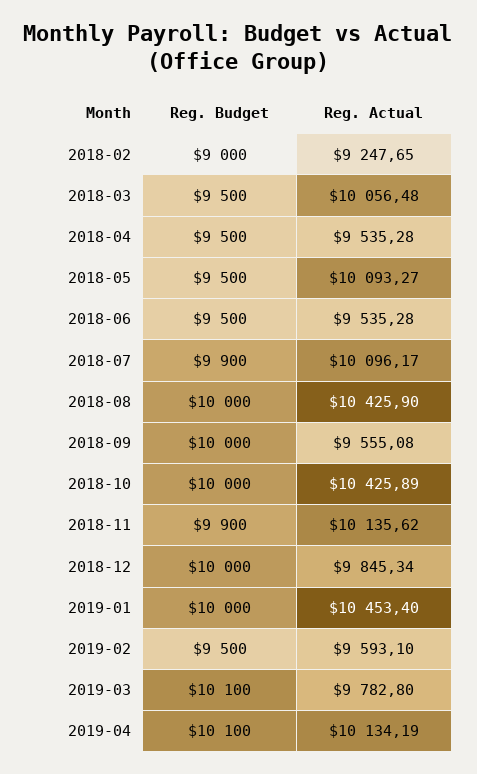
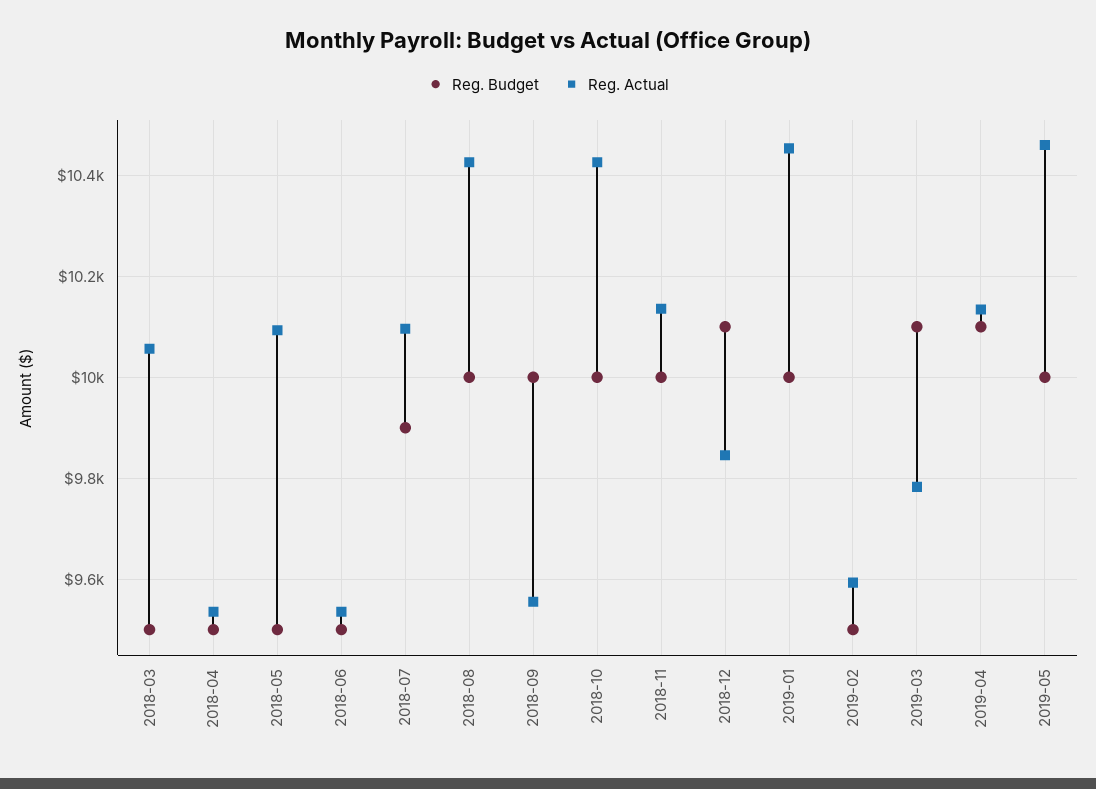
Reg. Budget, 2018-02: 9000 -> none
Reg. Actual, 2018-02: 9247.65 -> none
Reg. Budget, 2018-11: 9900 -> 10000
Reg. Budget, 2018-12: 10000 -> 10100
Reg. Budget, 2019-05: none -> 10000
Reg. Actual, 2019-05: none -> 10460

